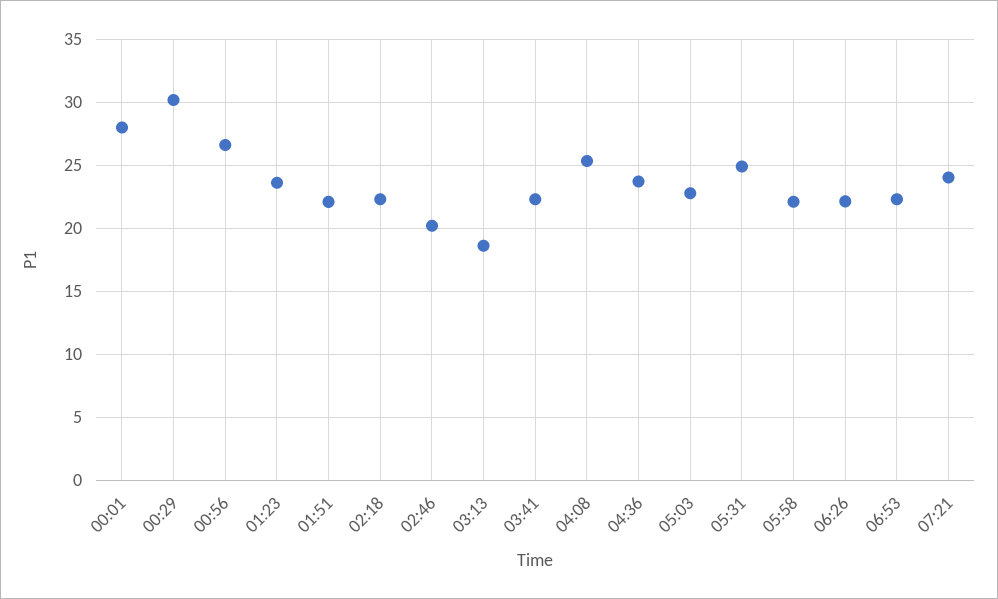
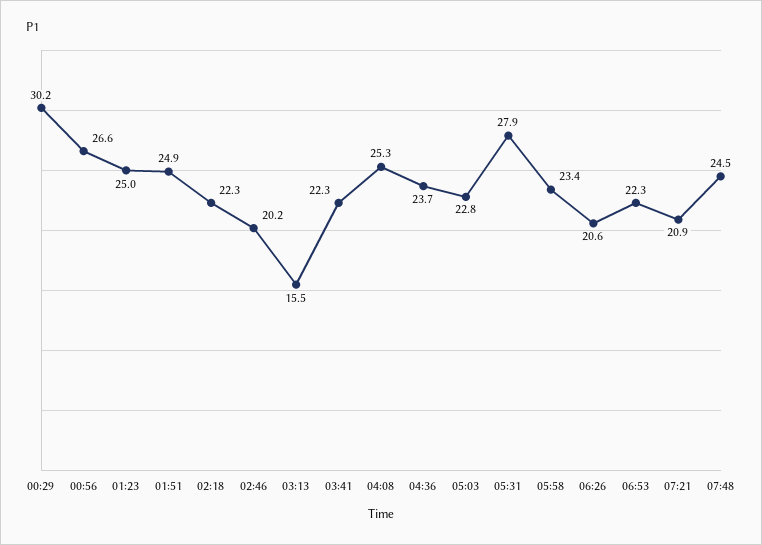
00:01: 28 -> none
01:23: 23.5 -> 25
01:51: 22 -> 24.9
03:13: 18.5 -> 15.5
05:31: 25 -> 27.9
05:58: 22 -> 23.4
06:26: 22 -> 20.6
07:21: 24 -> 20.9
07:48: none -> 24.5

